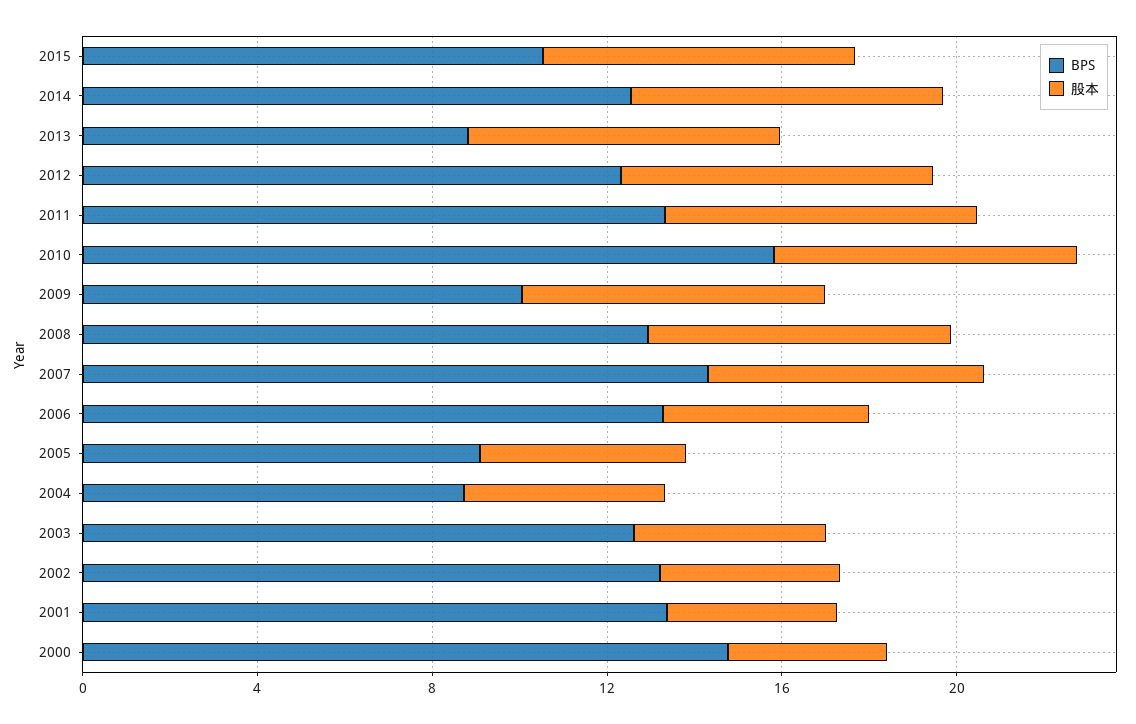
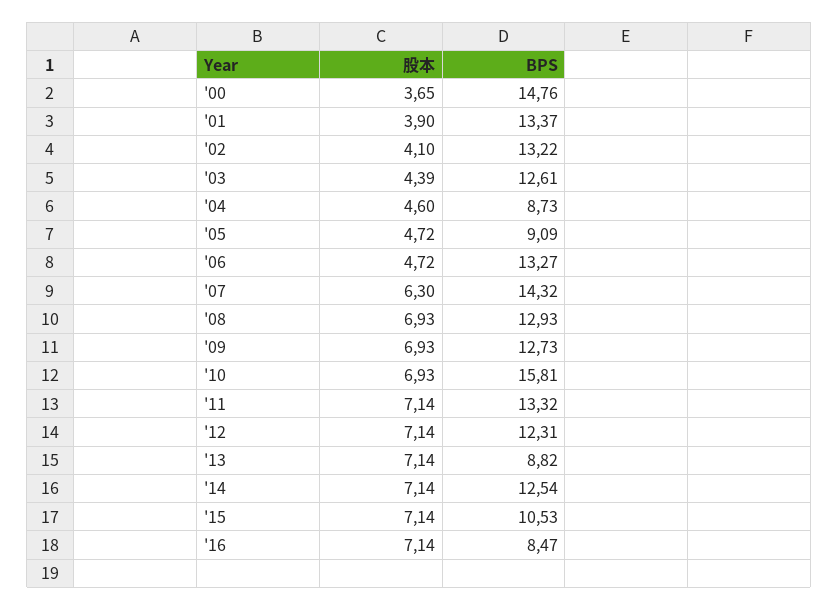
BPS, 2009: 10 -> 12.73
股本, '16: none -> 7.14
BPS, '16: none -> 8.47

